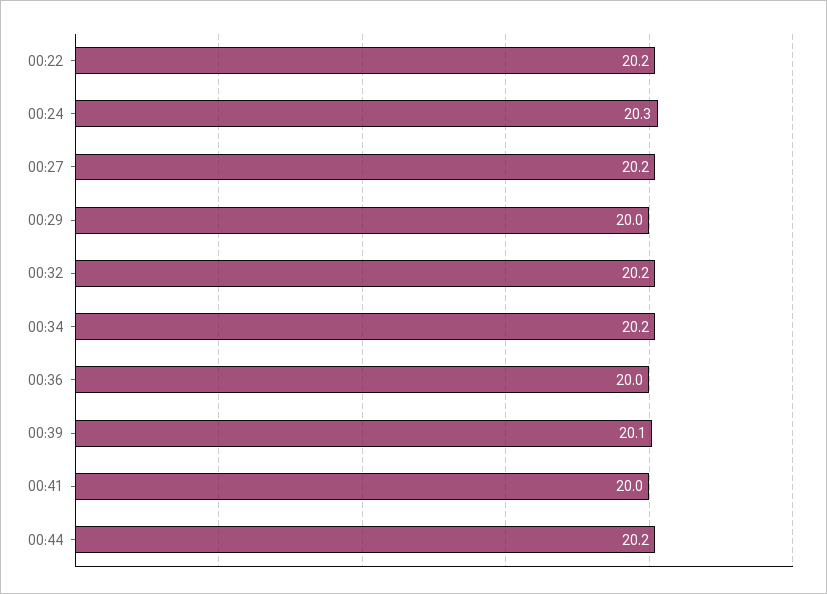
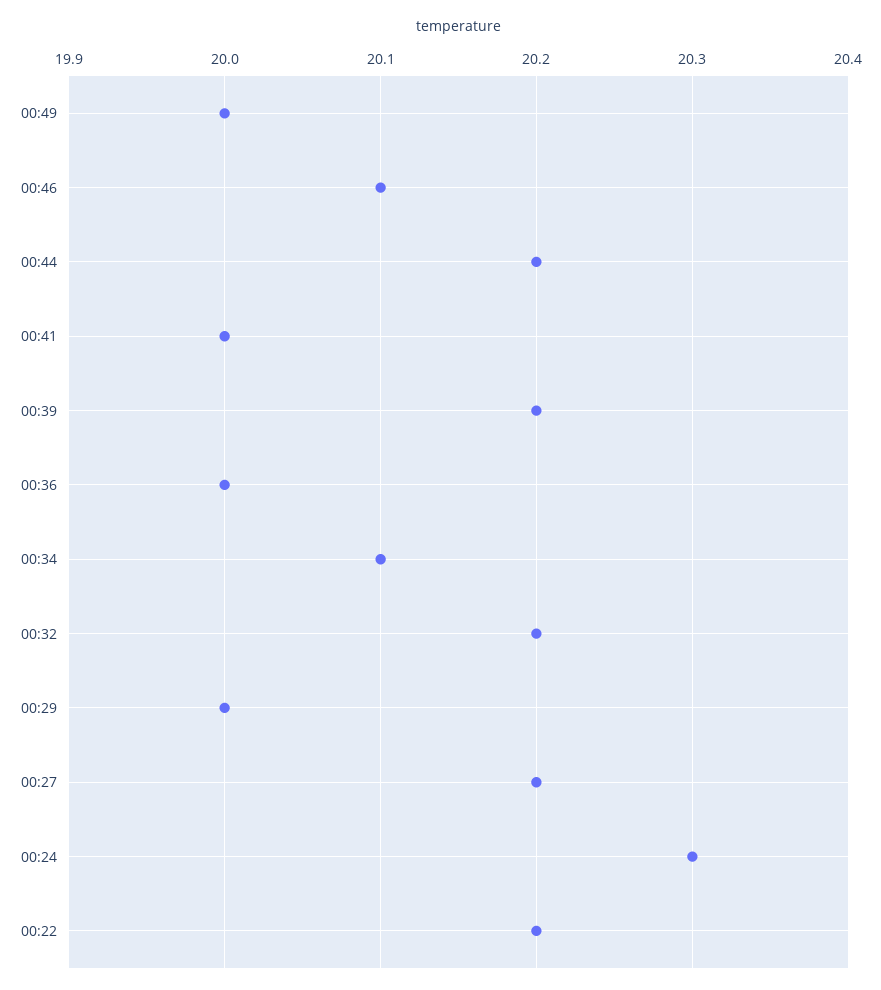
00:34: 20.2 -> 20.1
00:39: 20.1 -> 20.2
00:49: none -> 20
00:46: none -> 20.1

